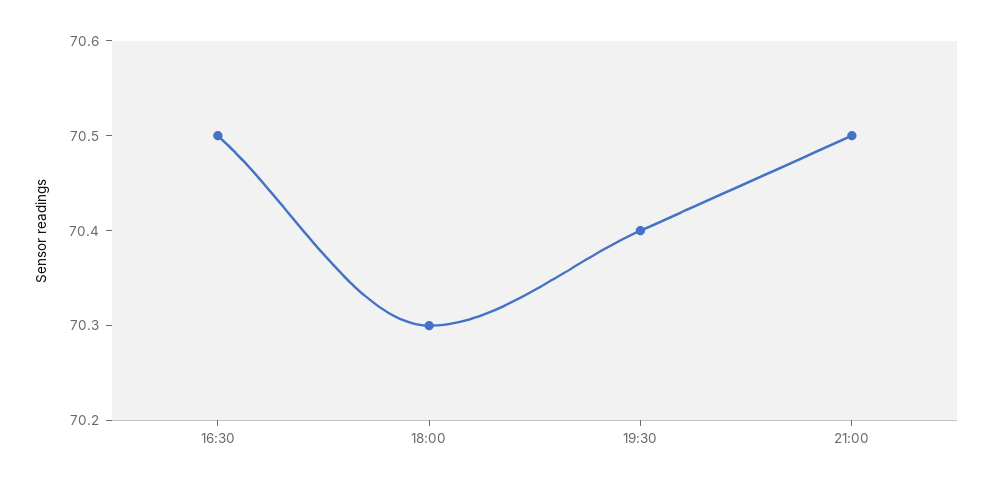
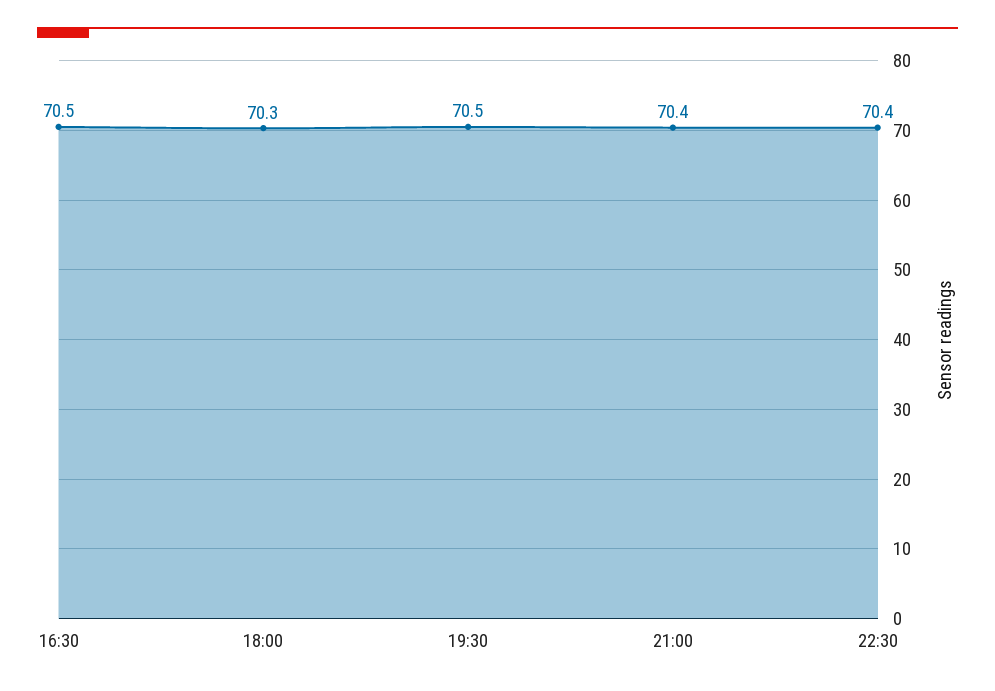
19:30: 70.4 -> 70.5
21:00: 70.5 -> 70.4
22:30: none -> 70.4

